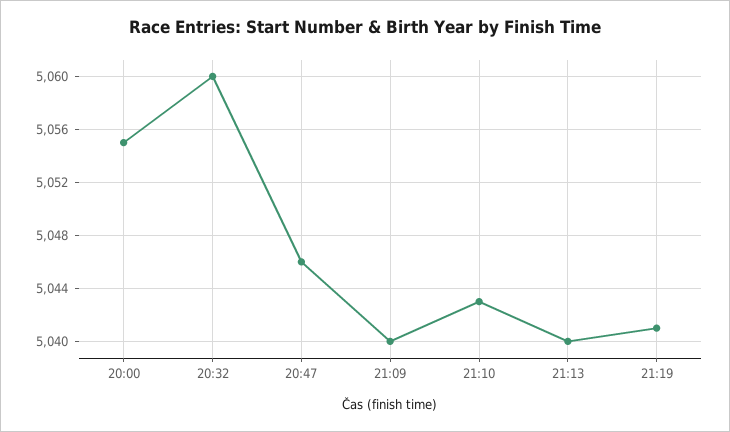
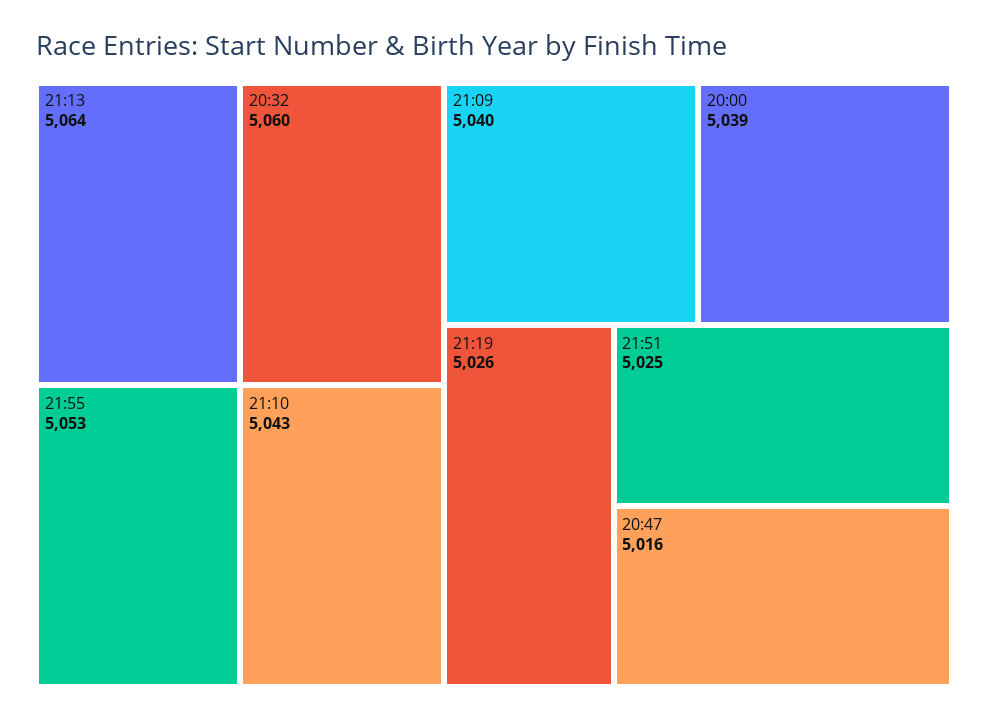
20:00: 5055 -> 5039
20:47: 5046 -> 5016
21:13: 5040 -> 5064
21:19: 5041 -> 5026
21:55: none -> 5053
21:51: none -> 5025

